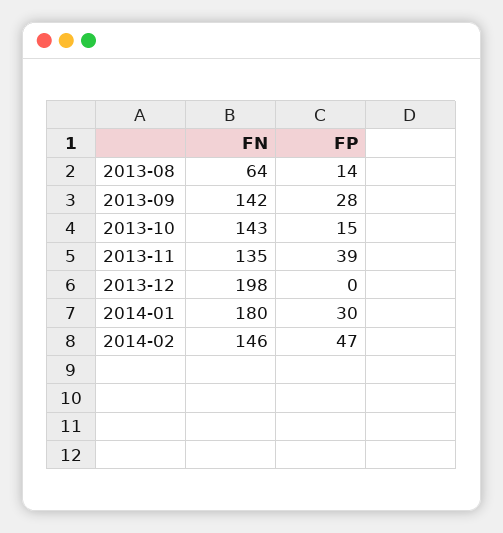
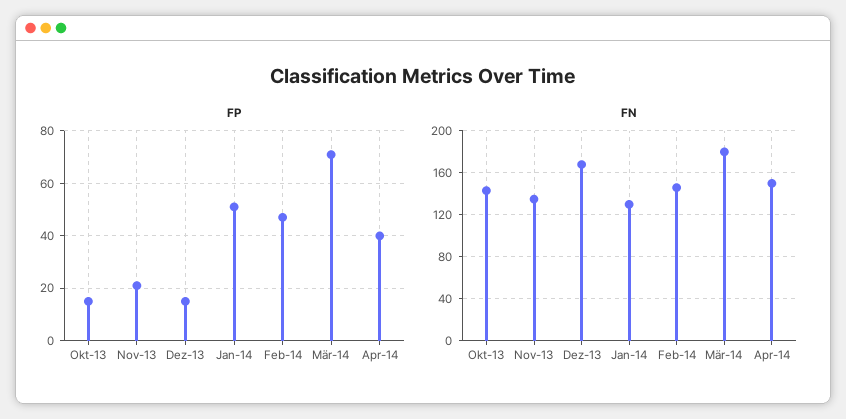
FN, 2013-08: 64 -> none
FP, 2013-08: 14 -> none
FN, 2013-09: 142 -> none
FP, 2013-09: 28 -> none
FP, 2013-11: 39 -> 20
FN, 2013-12: 198 -> 170
FP, 2013-12: 0 -> 15
FN, 2014-01: 180 -> 130
FP, 2014-01: 30 -> 50
FP, Mär-14: none -> 70
FP, Apr-14: none -> 40
FN, Mär-14: none -> 180
FN, Apr-14: none -> 150

